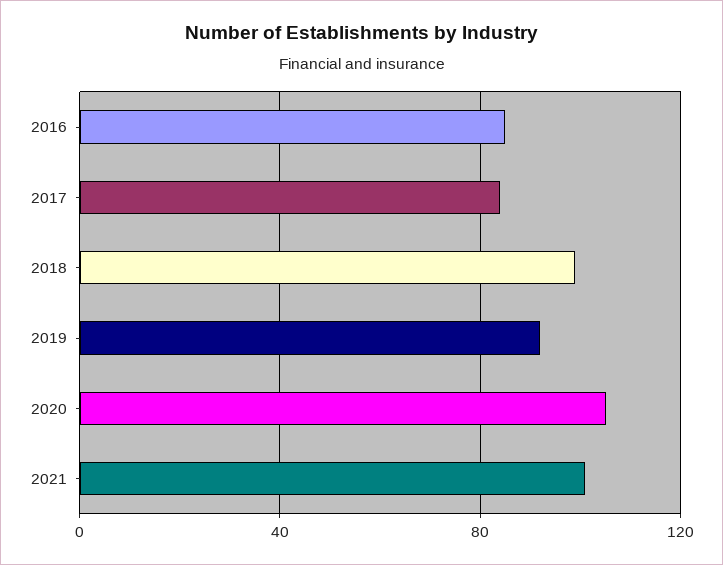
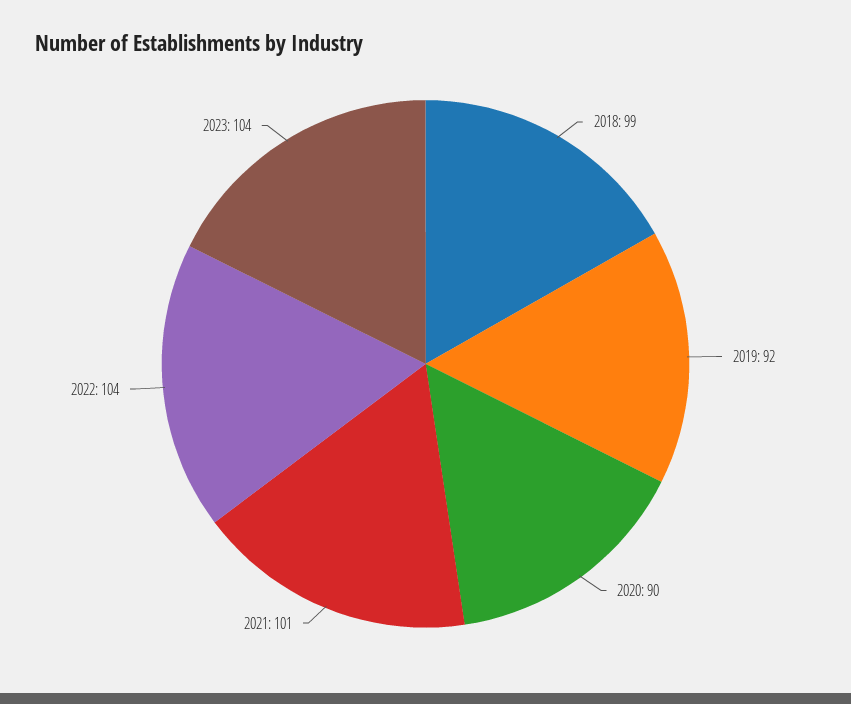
2016: 85 -> none
2017: 85 -> none
2020: 105 -> 90
2022: none -> 104
2023: none -> 104

